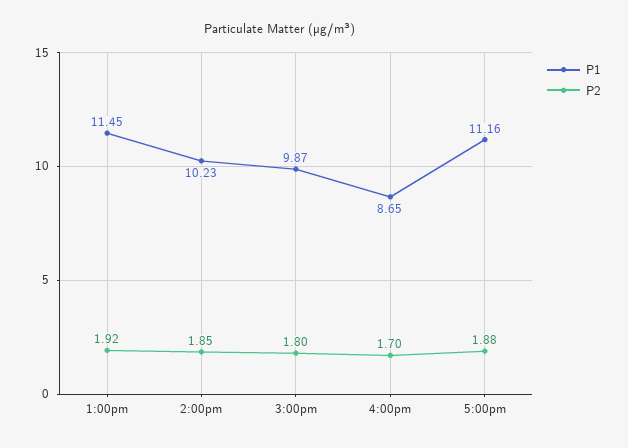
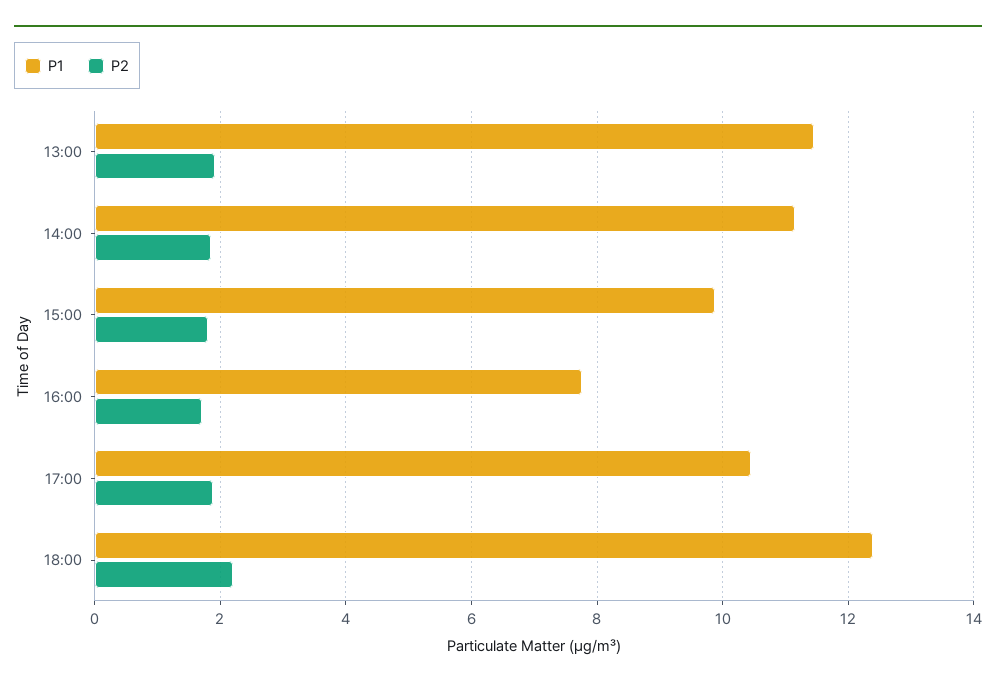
P1, 2:00pm: 10.23 -> 11.2
P1, 4:00pm: 8.65 -> 7.8
P1, 5:00pm: 11.16 -> 10.4
P1, 18:00: none -> 12.4
P2, 18:00: none -> 2.2

